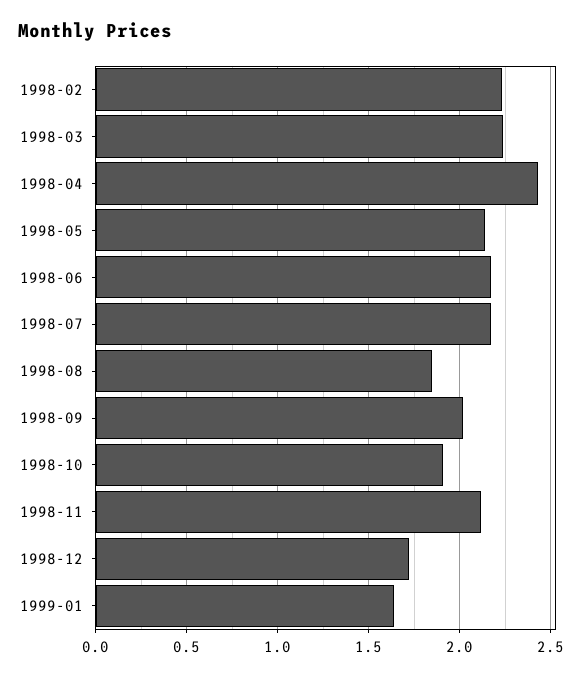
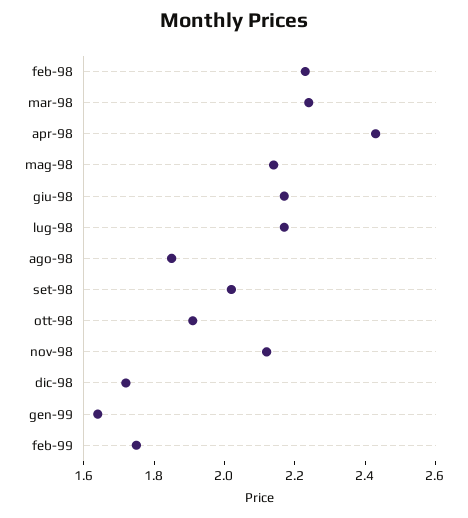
feb-99: none -> 1.75

